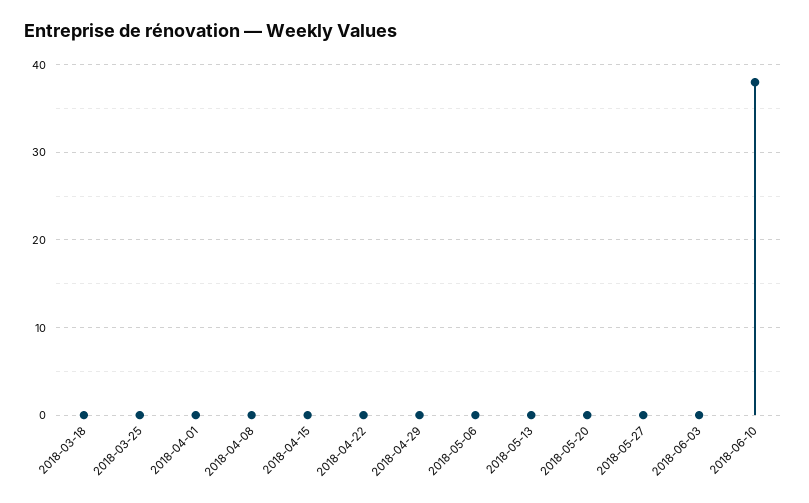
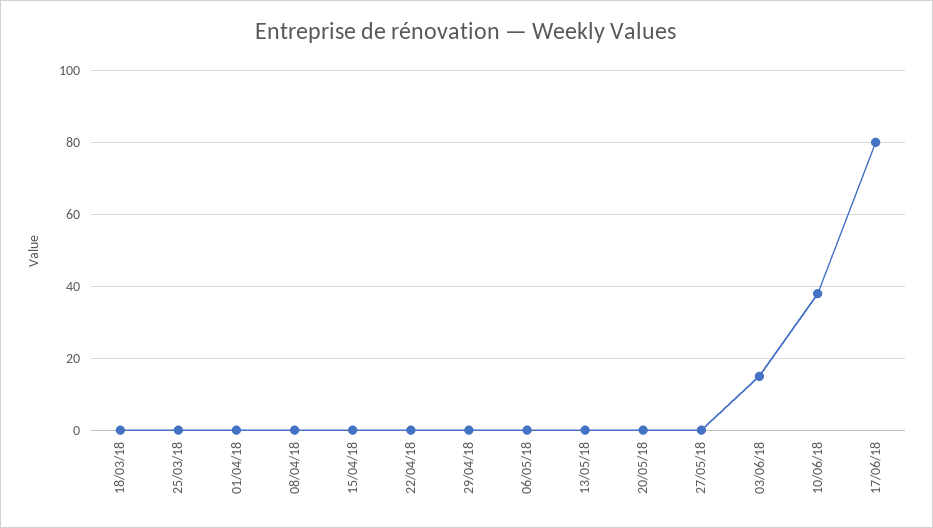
2018-06-03: 0 -> 15
17/06/18: none -> 80

